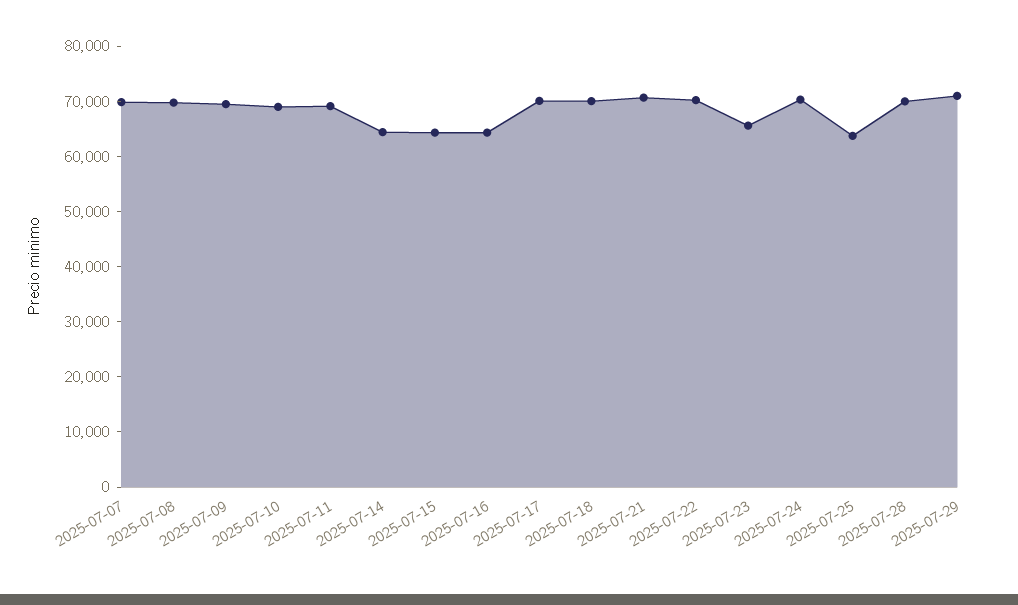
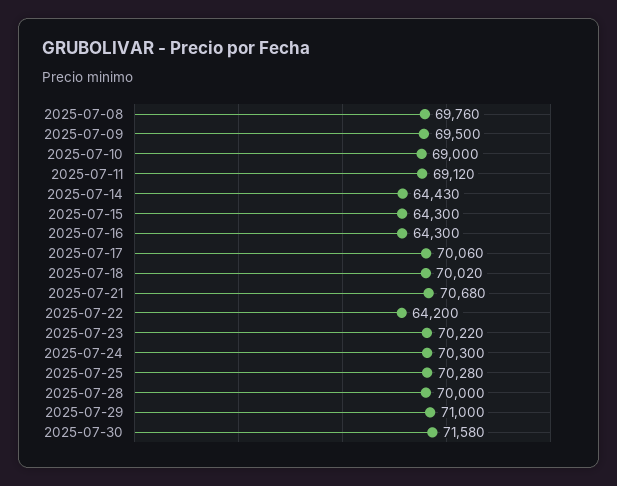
2025-07-07: 70000 -> none
2025-07-22: 70000 -> 64200
2025-07-23: 66000 -> 70220
2025-07-25: 64000 -> 70280
2025-07-30: none -> 71580

